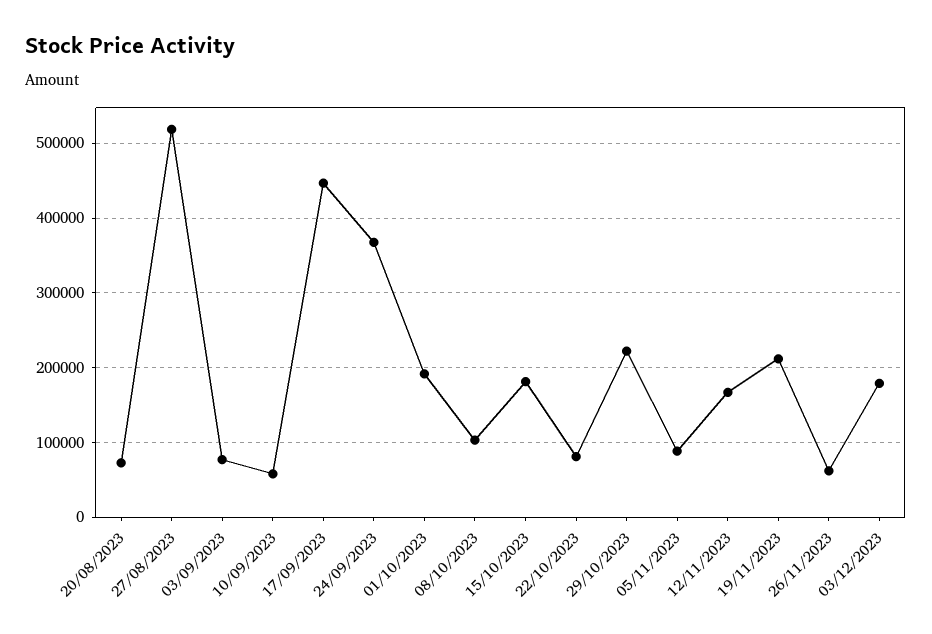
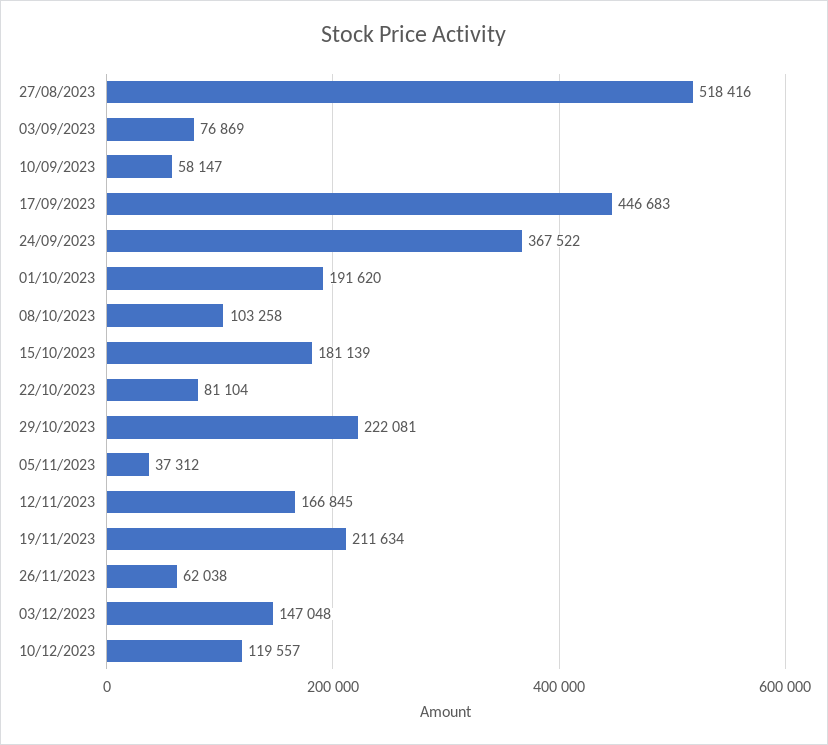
20/08/2023: 70000 -> none
05/11/2023: 90000 -> 37312
03/12/2023: 180000 -> 147048
10/12/2023: none -> 119557

